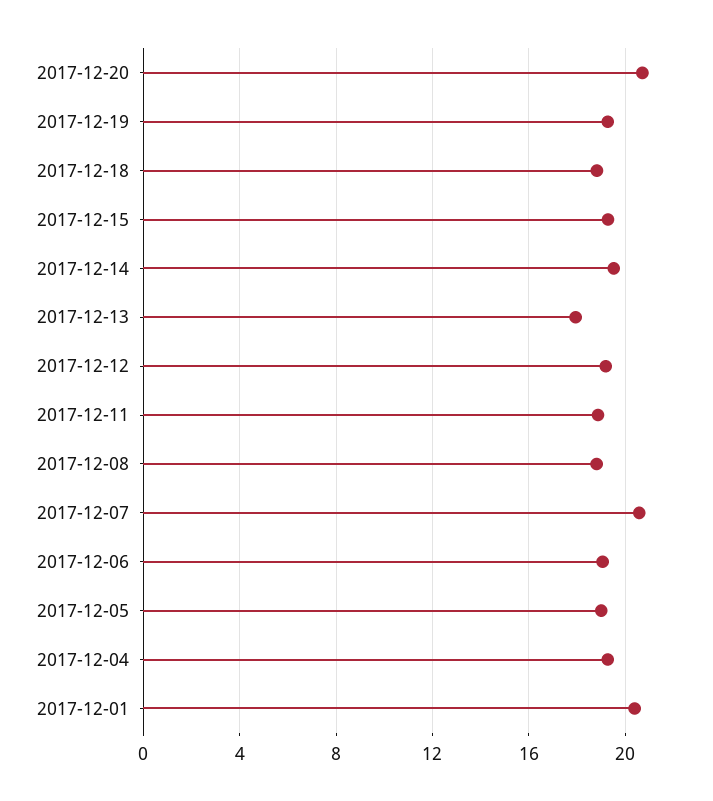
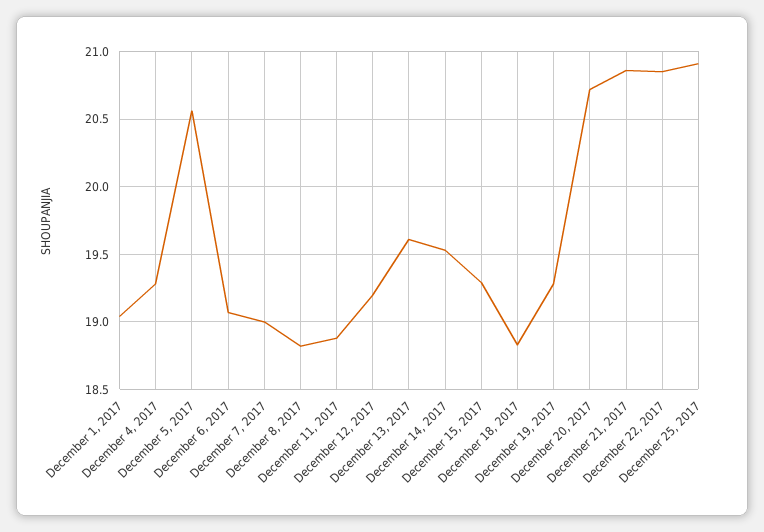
2017-12-13: 18 -> 19.6
2017-12-07: 20.5 -> 19
2017-12-05: 19 -> 20.55
2017-12-01: 20.5 -> 19.05
December 21, 2017: none -> 20.85
December 22, 2017: none -> 20.85
December 25, 2017: none -> 20.9

